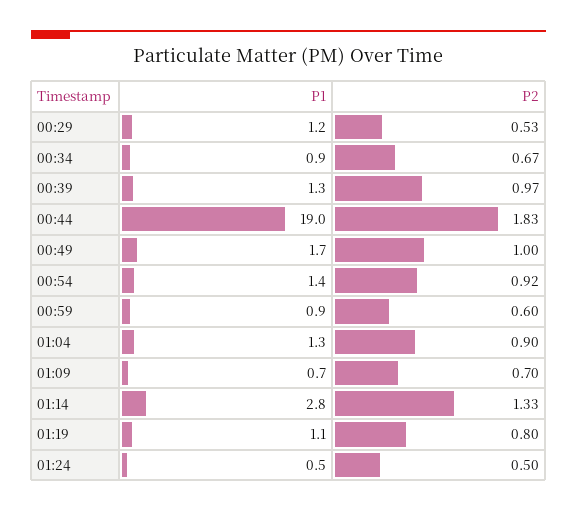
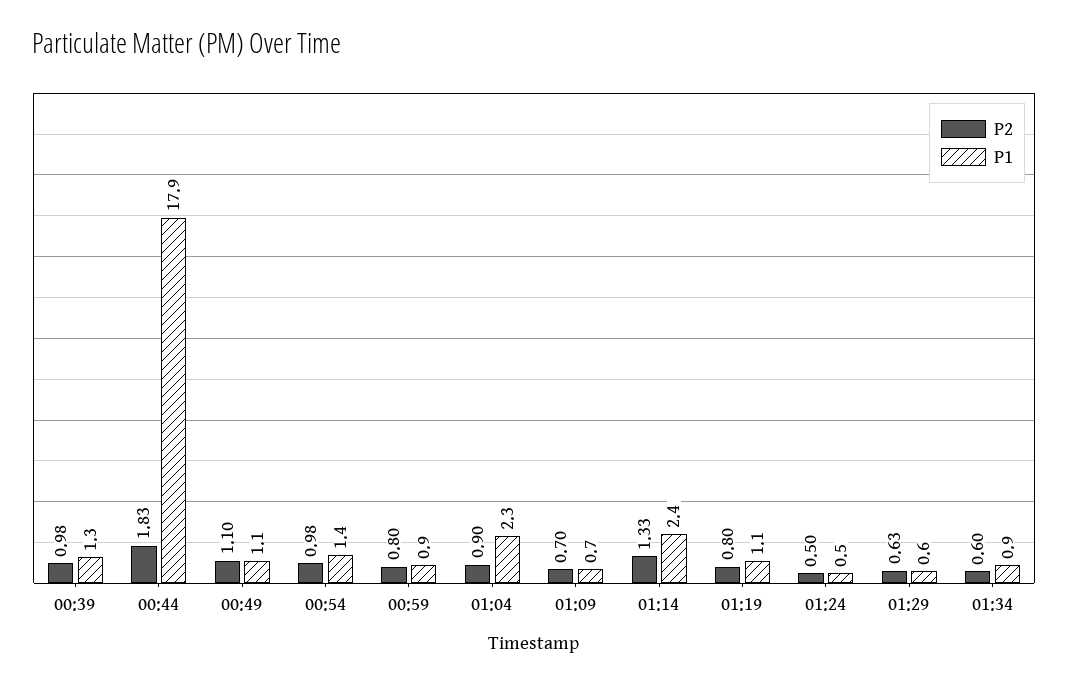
P1, 00:29: 1.2 -> none
P2, 00:29: 0.53 -> none
P1, 00:34: 0.9 -> none
P2, 00:34: 0.67 -> none
P2, 00:39: 0.97 -> 0.98
P1, 00:44: 19 -> 17.9
P1, 00:49: 1.7 -> 1.1
P2, 00:49: 1 -> 1.1
P2, 00:54: 0.92 -> 0.98
P2, 00:59: 0.6 -> 0.8
P1, 01:04: 1.3 -> 2.3
P1, 01:14: 2.8 -> 2.4
P2, 01:29: none -> 0.63
P1, 01:29: none -> 0.6
P2, 01:34: none -> 0.6
P1, 01:34: none -> 0.9

